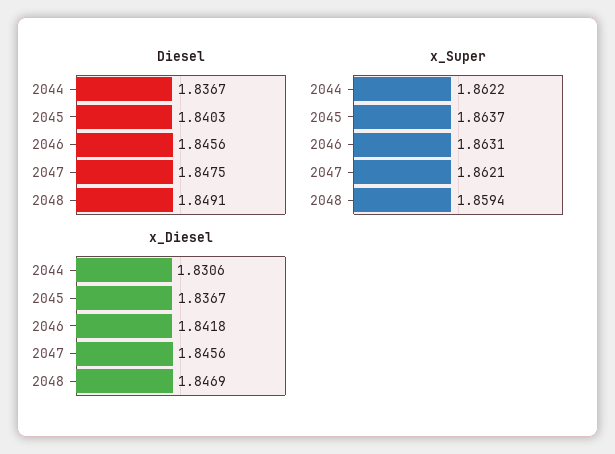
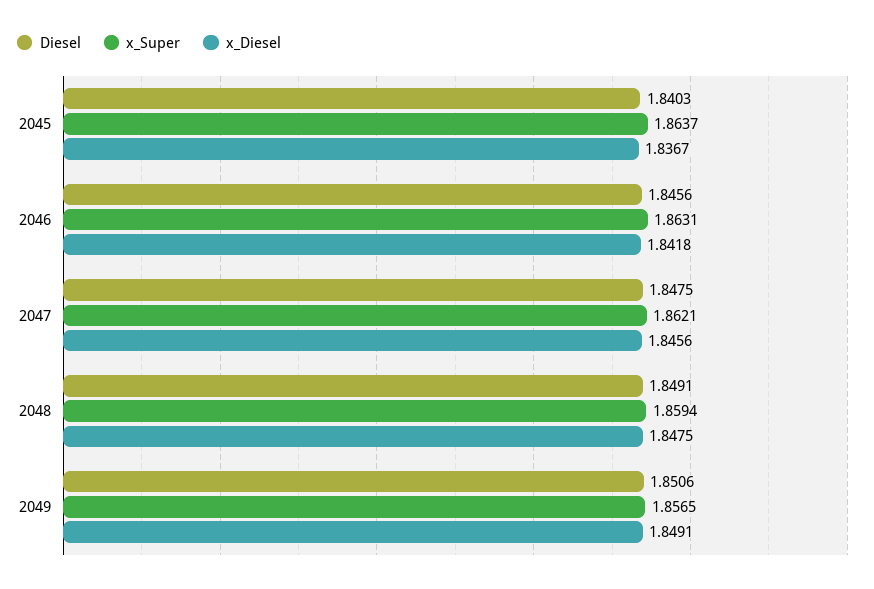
Diesel, 2044: 1.8367 -> none
x_Super, 2044: 1.8622 -> none
x_Diesel, 2044: 1.8306 -> none
x_Diesel, 2048: 1.8469 -> 1.8475
Diesel, 2049: none -> 1.8506
x_Super, 2049: none -> 1.8565
x_Diesel, 2049: none -> 1.8491

